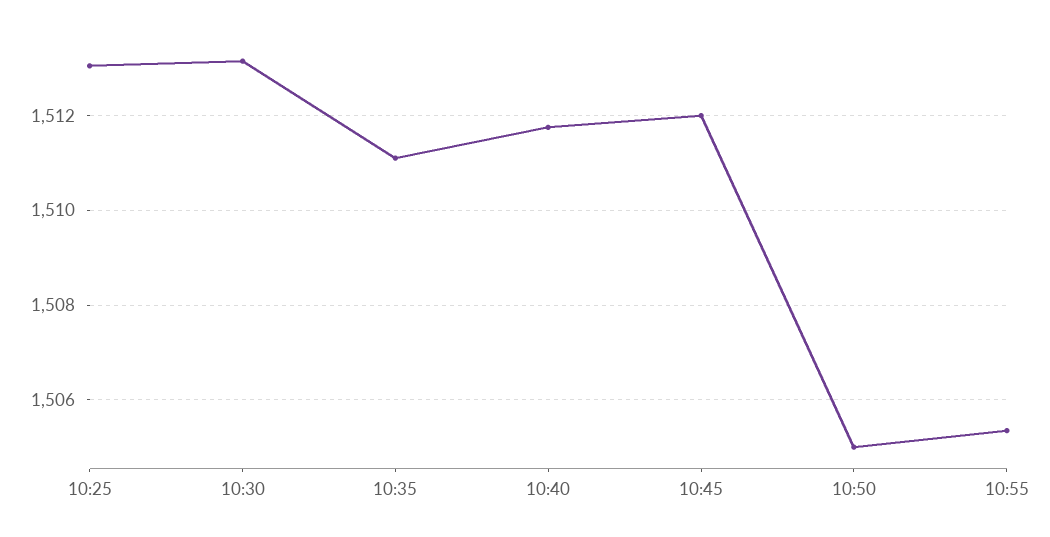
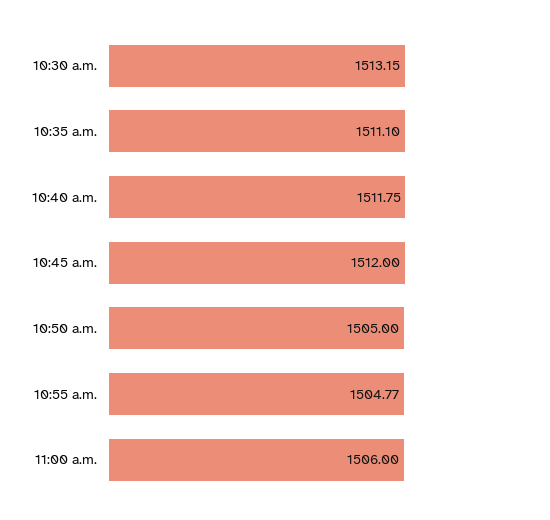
10:25: 1513 -> none
10:55: 1505.4 -> 1504.77
11:00 a.m.: none -> 1506

